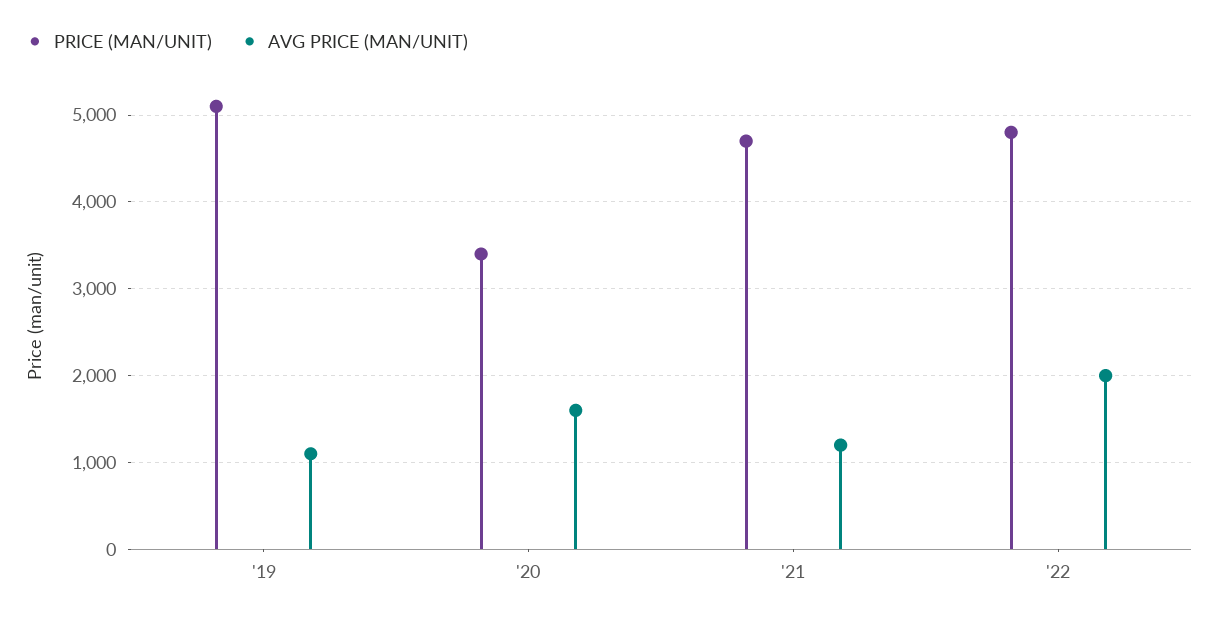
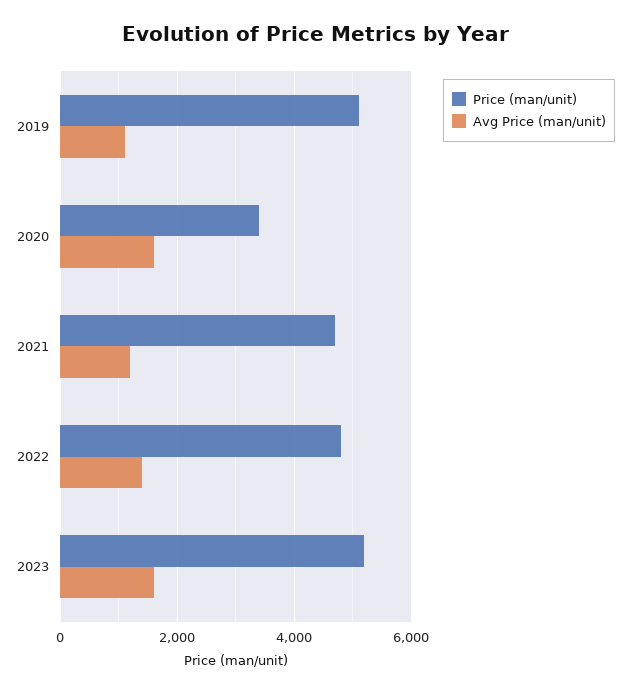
AVG PRICE (MAN/UNIT), '22: 2000 -> 1400
PRICE (MAN/UNIT), 2023: none -> 5200
AVG PRICE (MAN/UNIT), 2023: none -> 1600

